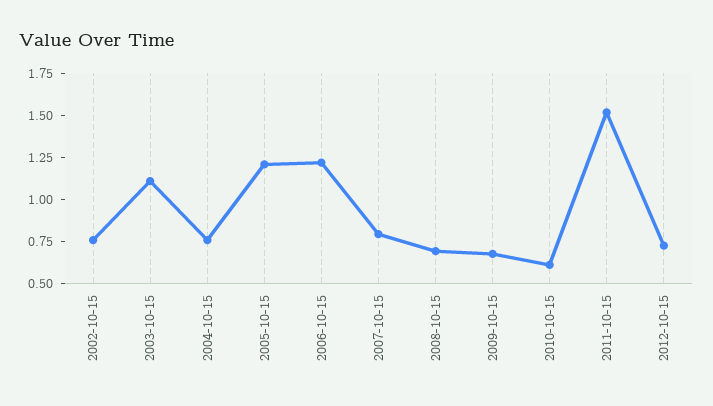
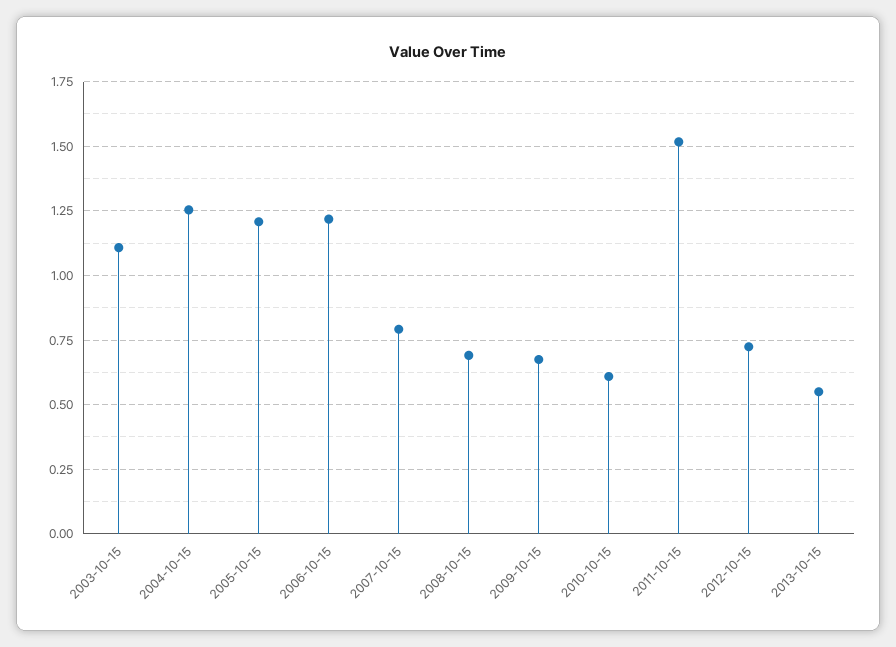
2002-10-15: 0.75 -> none
2004-10-15: 0.75 -> 1.25
2013-10-15: none -> 0.55

